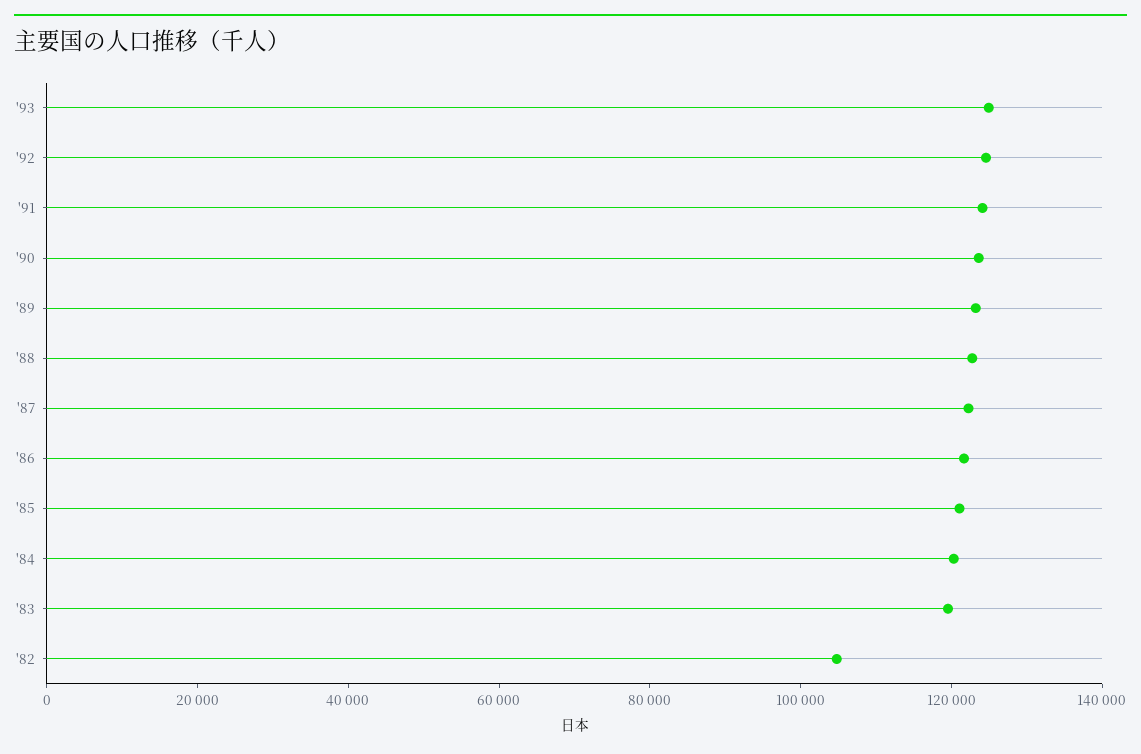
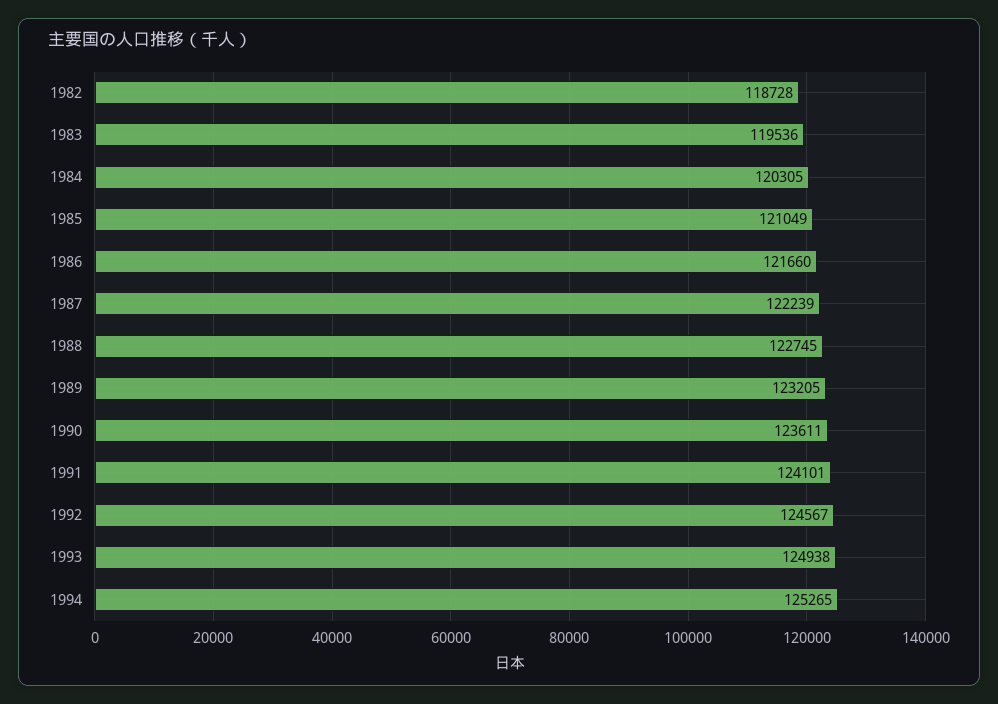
'82: 105000 -> 118728
1994: none -> 125265

